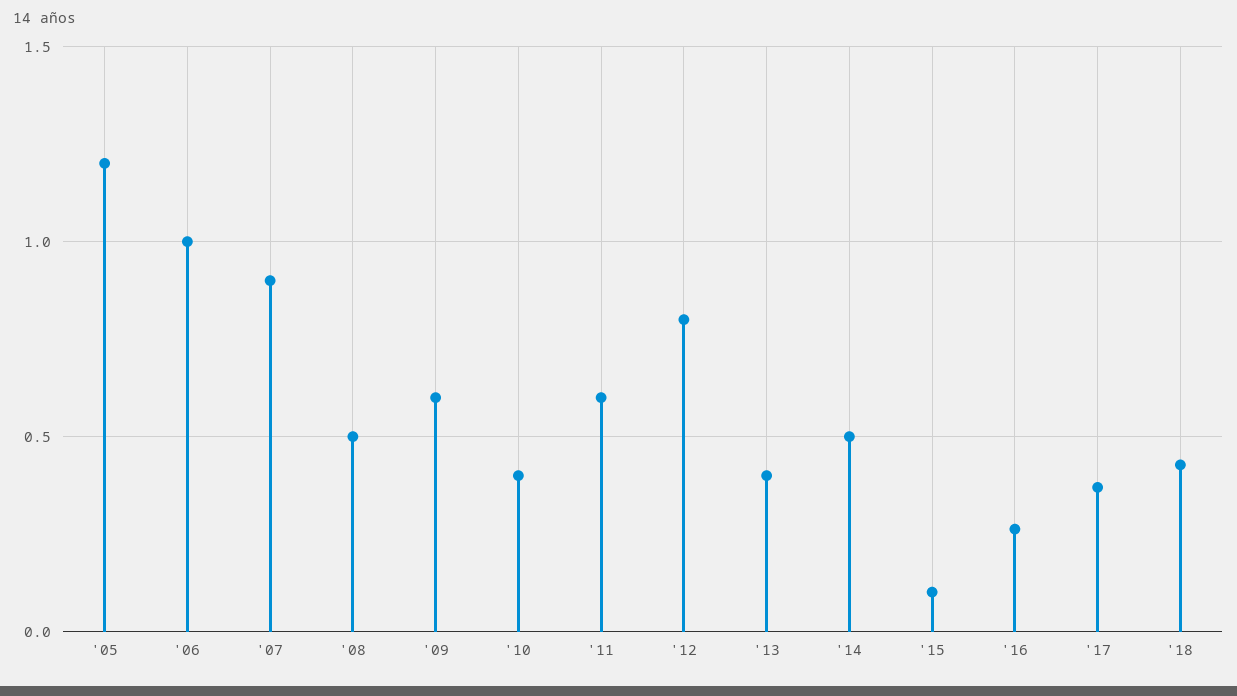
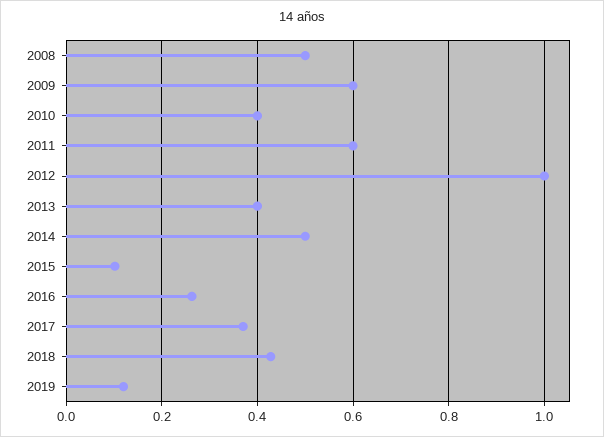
'05: 1.2 -> none
'06: 1 -> none
'07: 0.9 -> none
'12: 0.8 -> 1
2019: none -> 0.12

